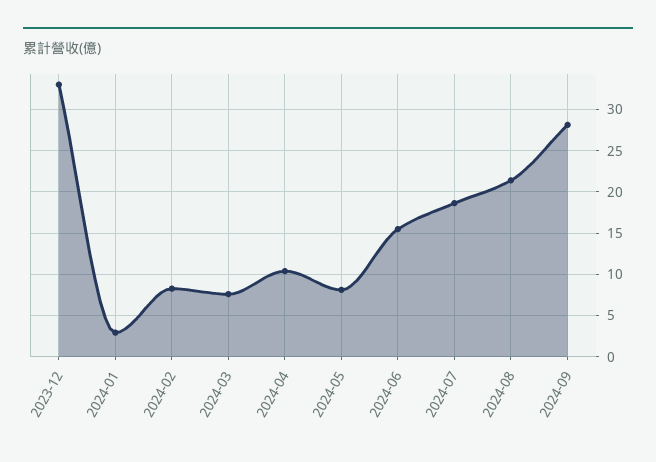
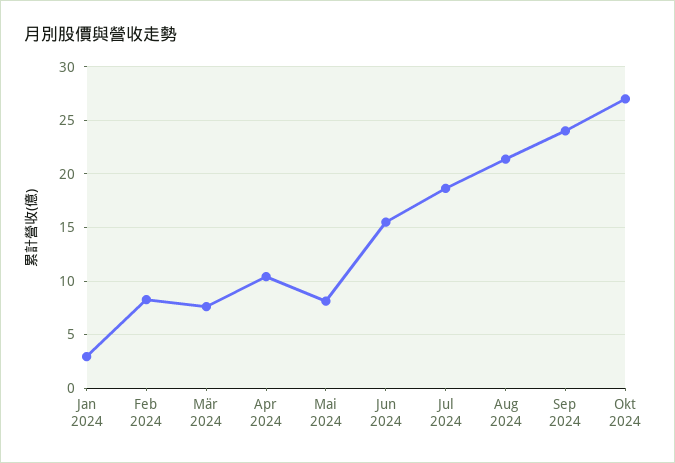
2023-12: 33 -> none
2024-09: 28 -> 24
Okt 2024: none -> 27

